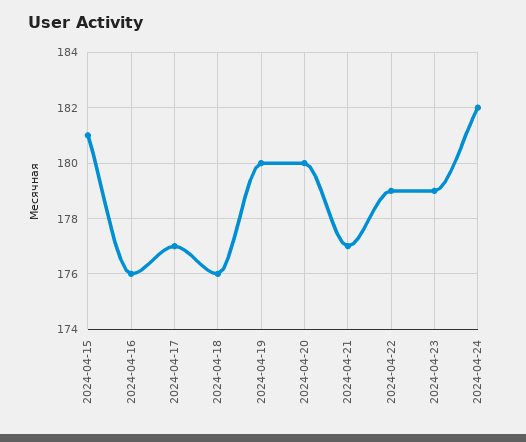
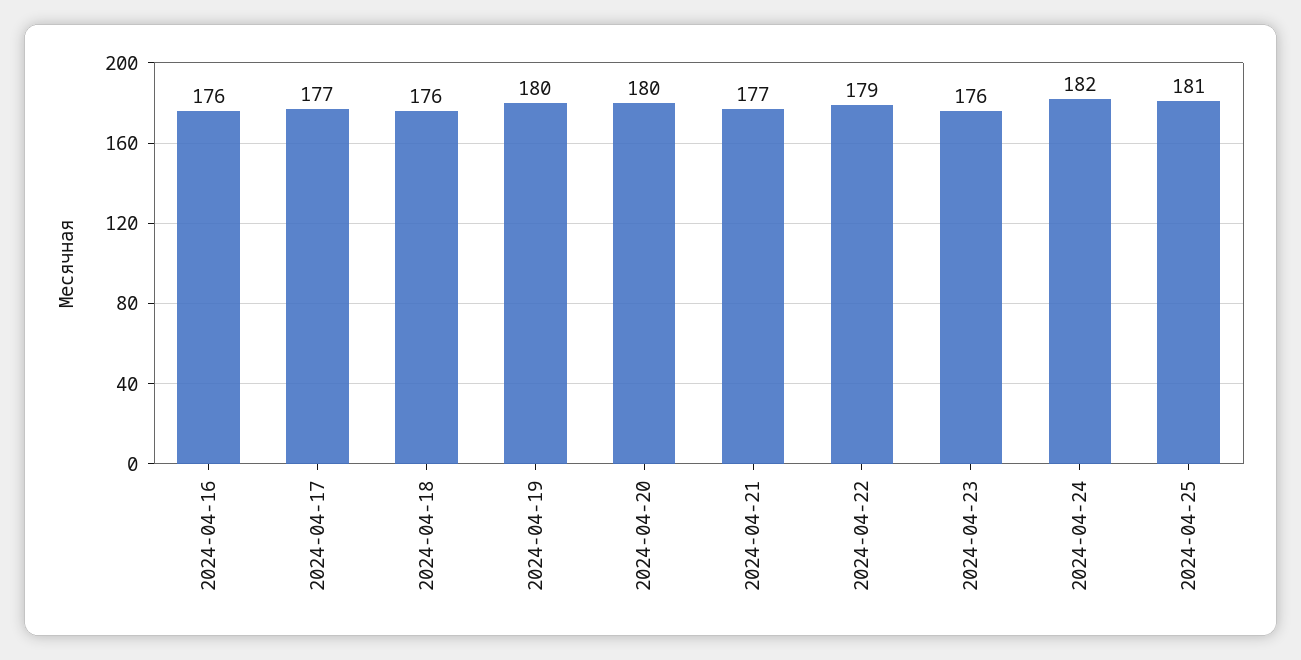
2024-04-15: 181 -> none
2024-04-23: 179 -> 176
2024-04-25: none -> 181

